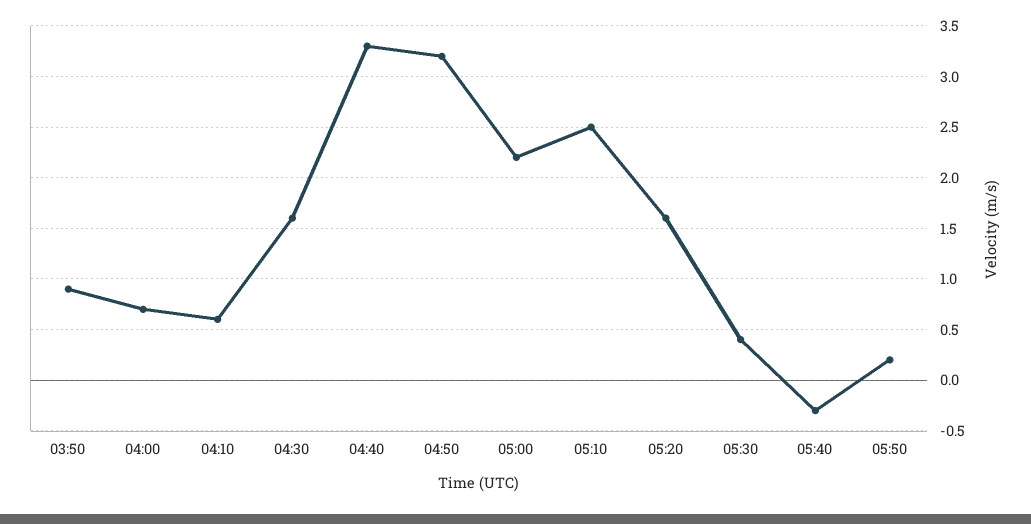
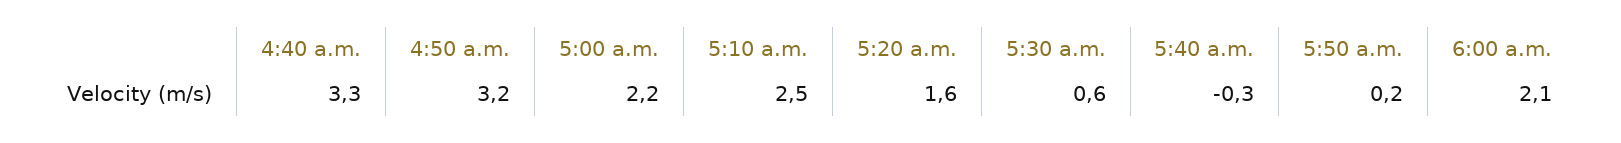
03:50: 0.9 -> none
04:00: 0.7 -> none
04:10: 0.6 -> none
04:30: 1.6 -> none
05:30: 0.4 -> 0.6
6:00 a.m.: none -> 2.1

